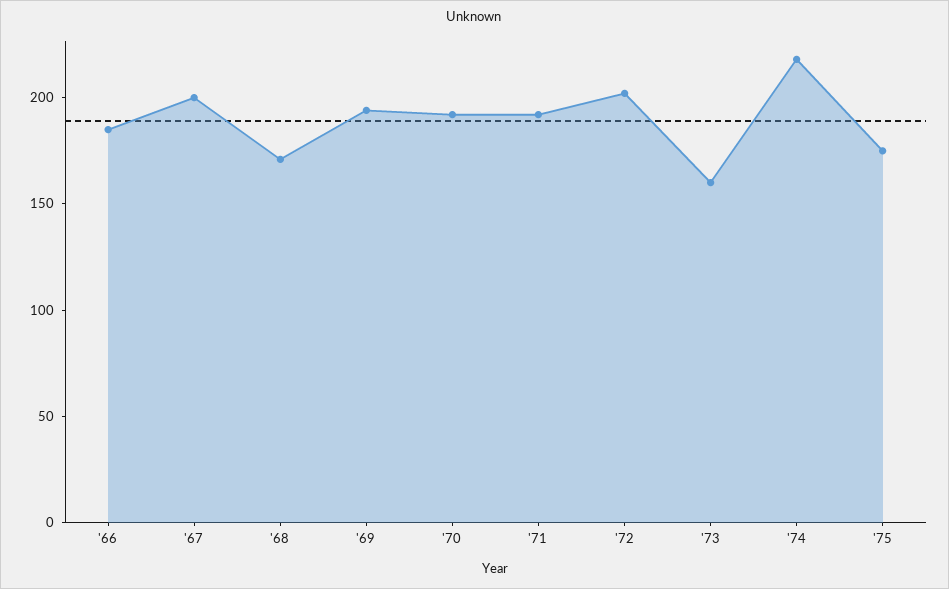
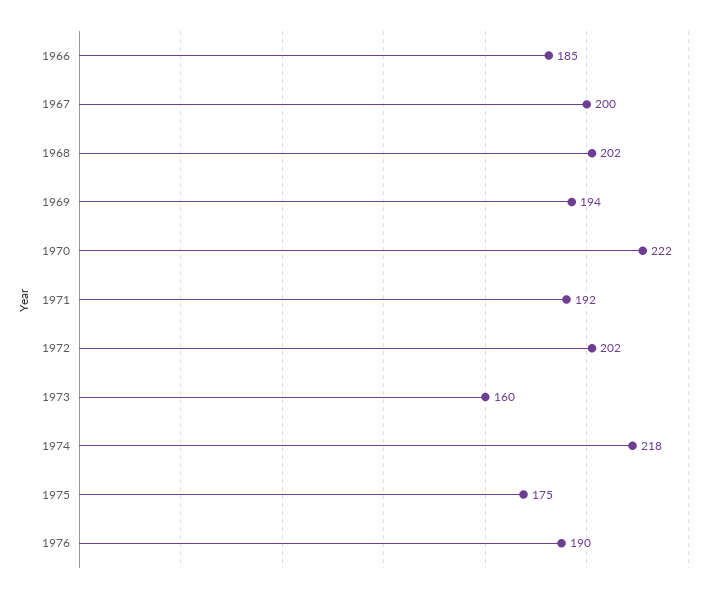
'68: 170 -> 202
'70: 190 -> 222
1976: none -> 190

